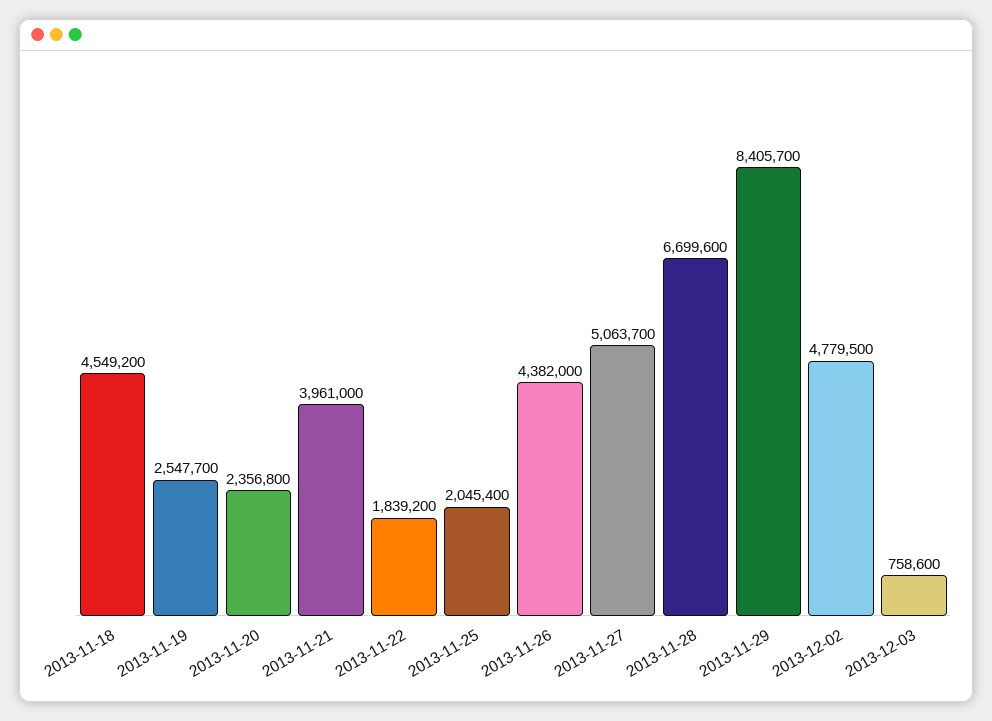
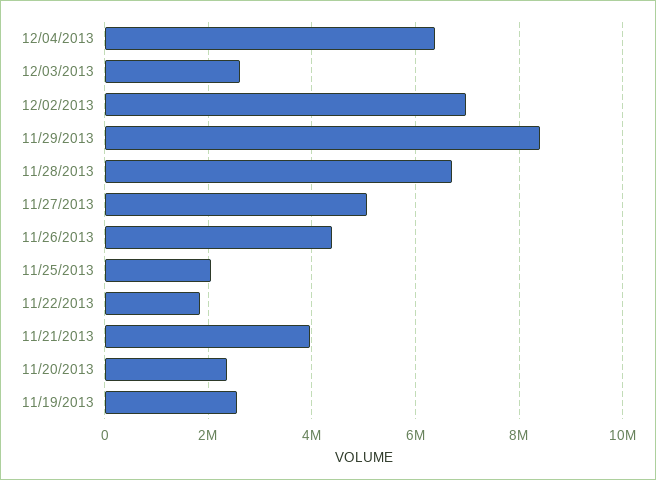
2013-11-18: 4549200 -> none
2013-12-02: 4779500 -> 7000000
2013-12-03: 758600 -> 2600000
12/04/2013: none -> 6400000

